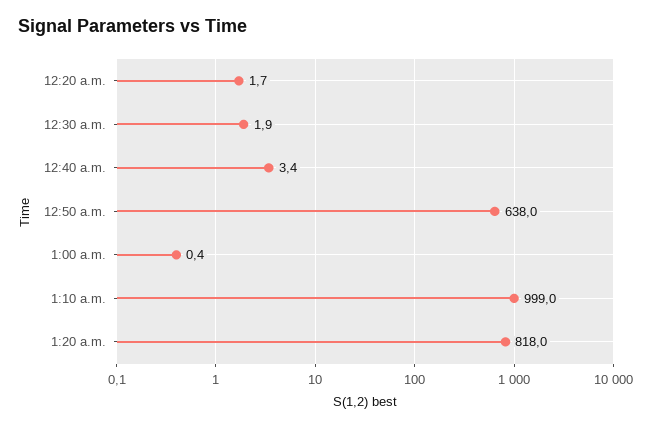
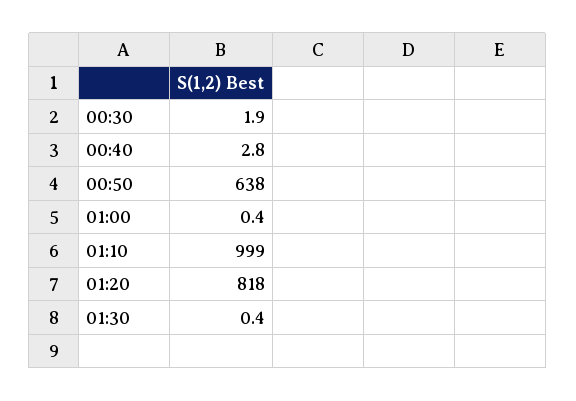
12:20 a.m.: 1.7 -> none
12:40 a.m.: 3.4 -> 2.8
01:30: none -> 0.4

